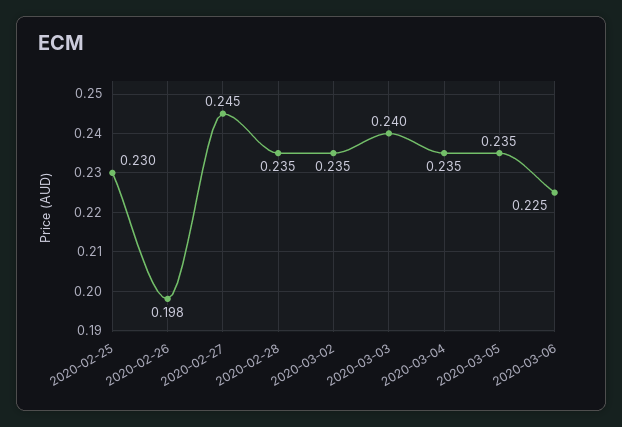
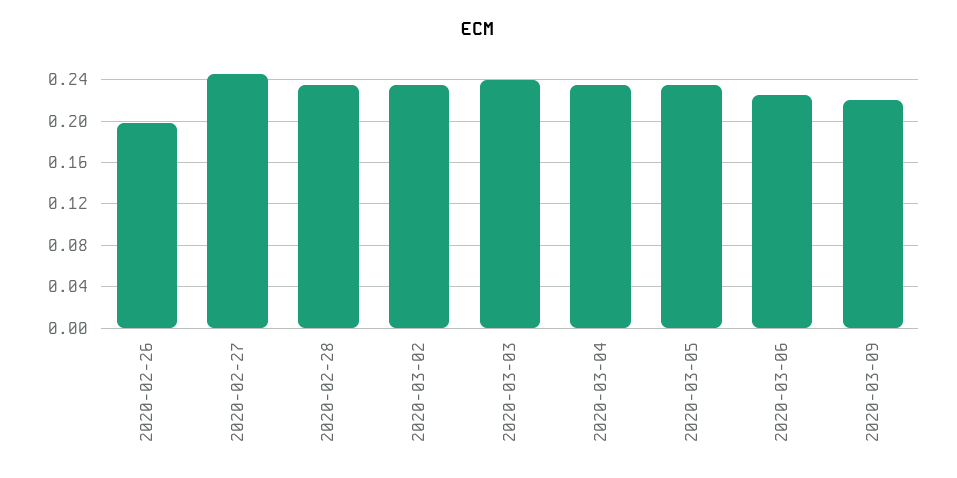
2020-02-25: 0.23 -> none
2020-03-09: none -> 0.22

